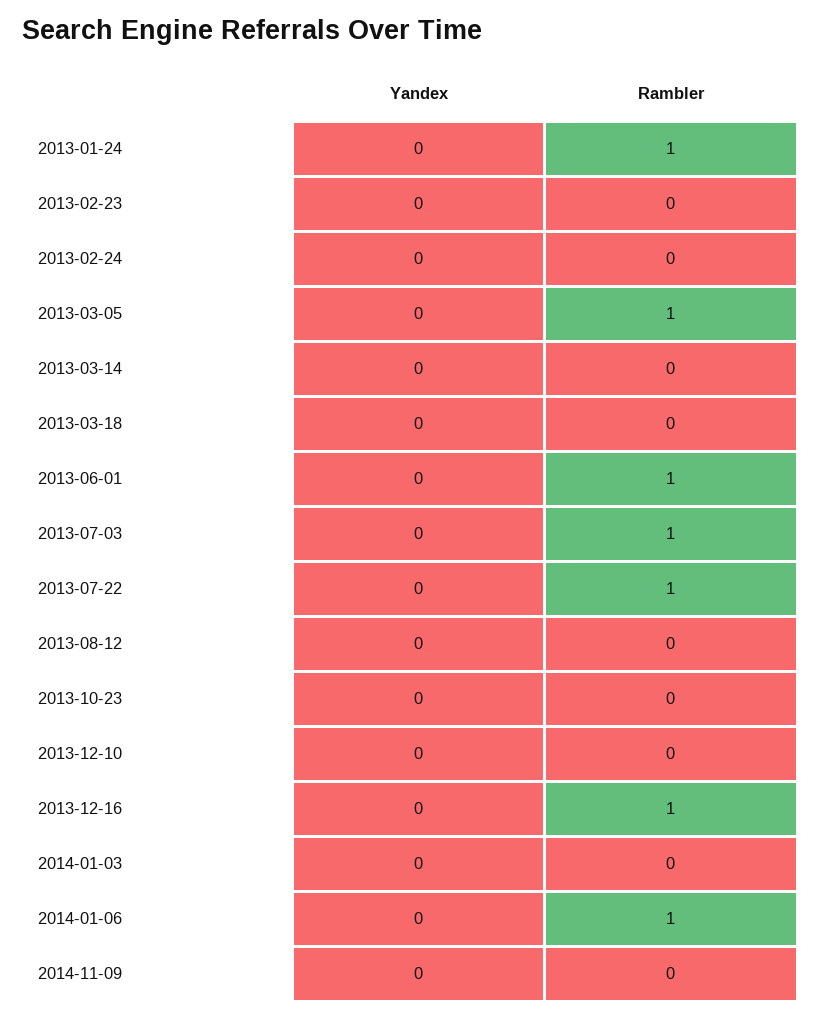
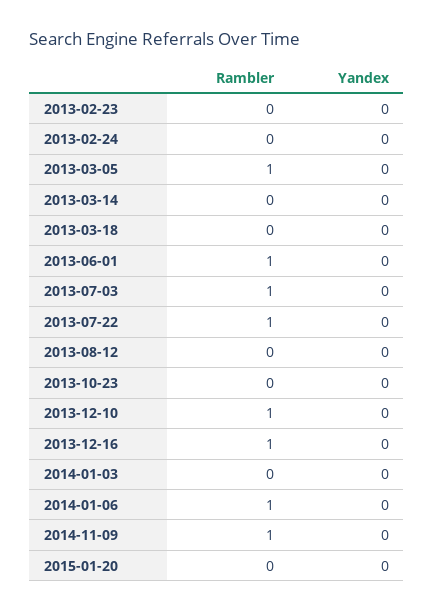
Yandex, 2013-01-24: 0 -> none
Rambler, 2013-01-24: 1 -> none
Rambler, 2013-12-10: 0 -> 1
Rambler, 2014-11-09: 0 -> 1
Rambler, 2015-01-20: none -> 0
Yandex, 2015-01-20: none -> 0

